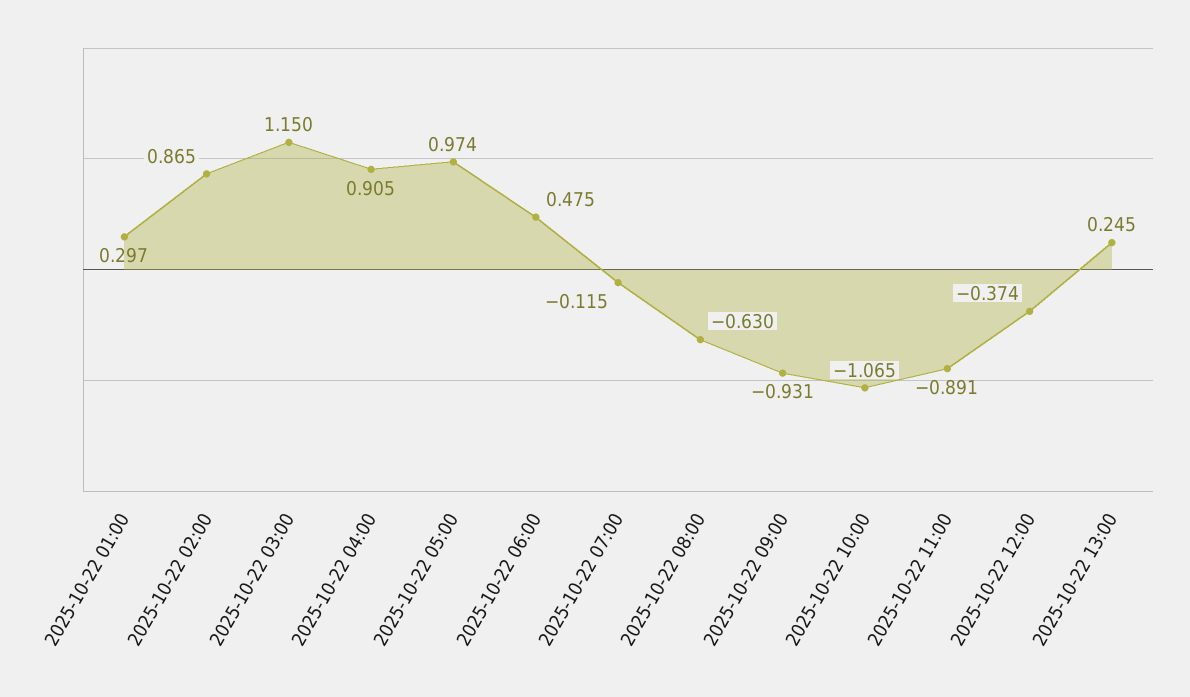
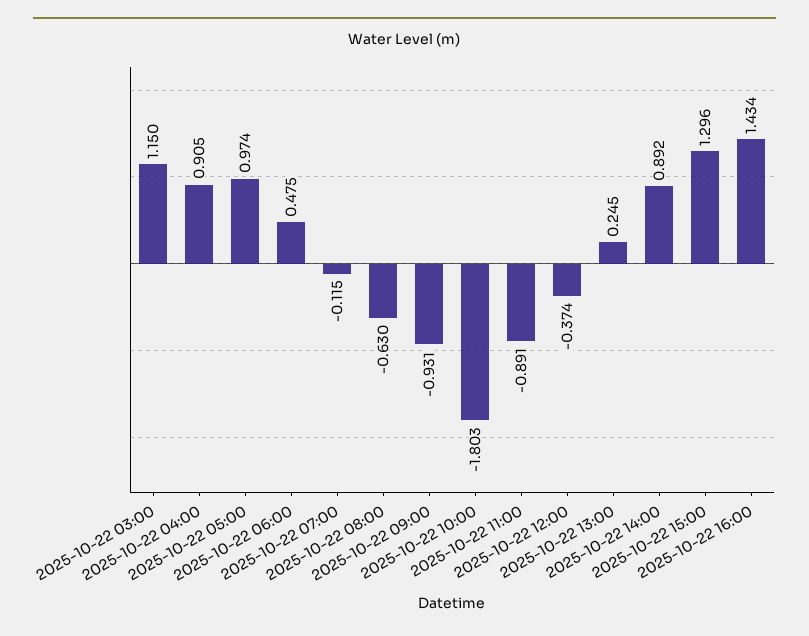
2025-10-22 01:00: 0.297 -> none
2025-10-22 02:00: 0.865 -> none
2025-10-22 10:00: -1.065 -> -1.803
2025-10-22 14:00: none -> 0.892
2025-10-22 15:00: none -> 1.296
2025-10-22 16:00: none -> 1.434

